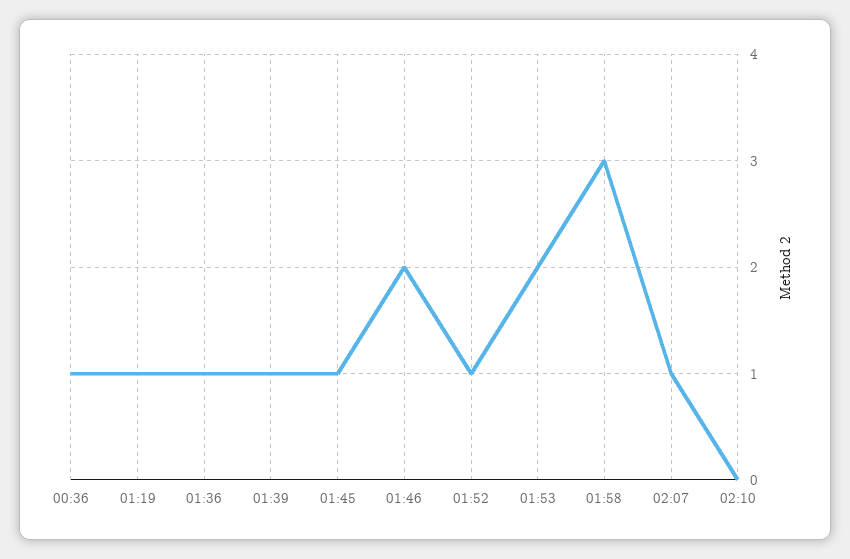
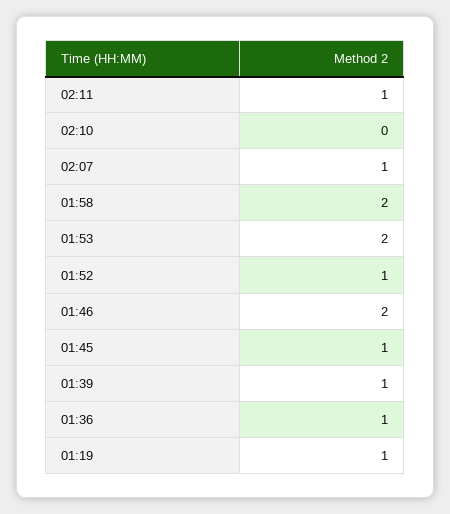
00:36: 1 -> none
01:58: 3 -> 2
02:11: none -> 1

